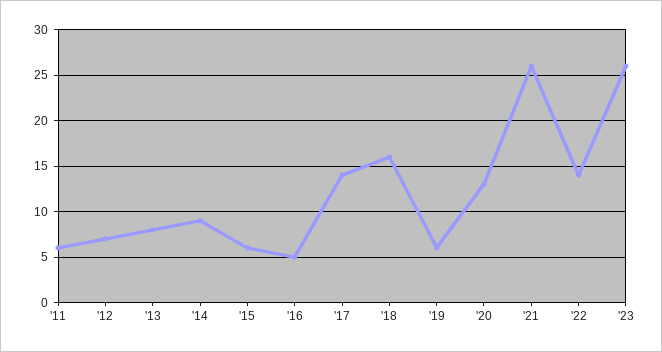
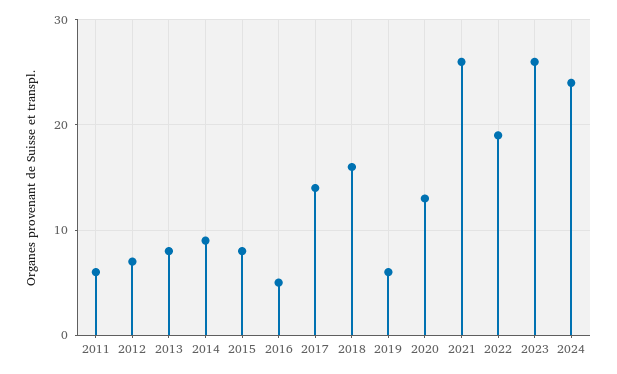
'15: 6 -> 8
'22: 14 -> 19
2024: none -> 24

